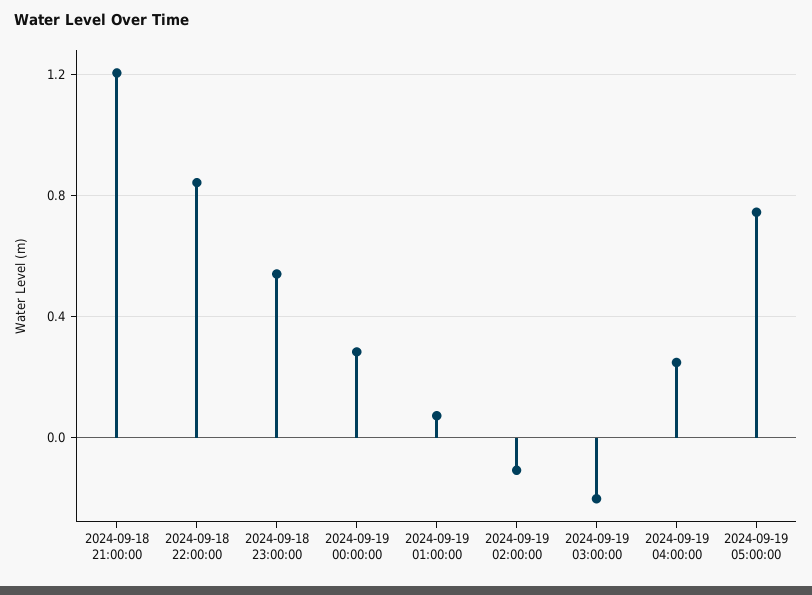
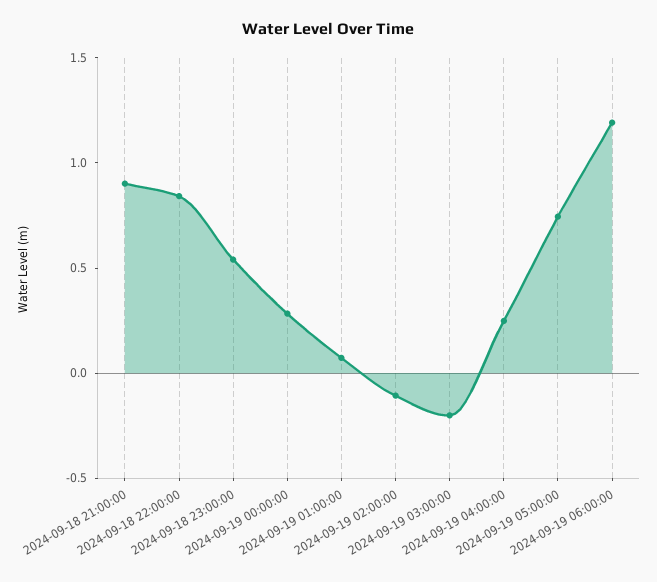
2024-09-18 21:00:00: 1.2 -> 0.9
2024-09-19 06:00:00: none -> 1.2

